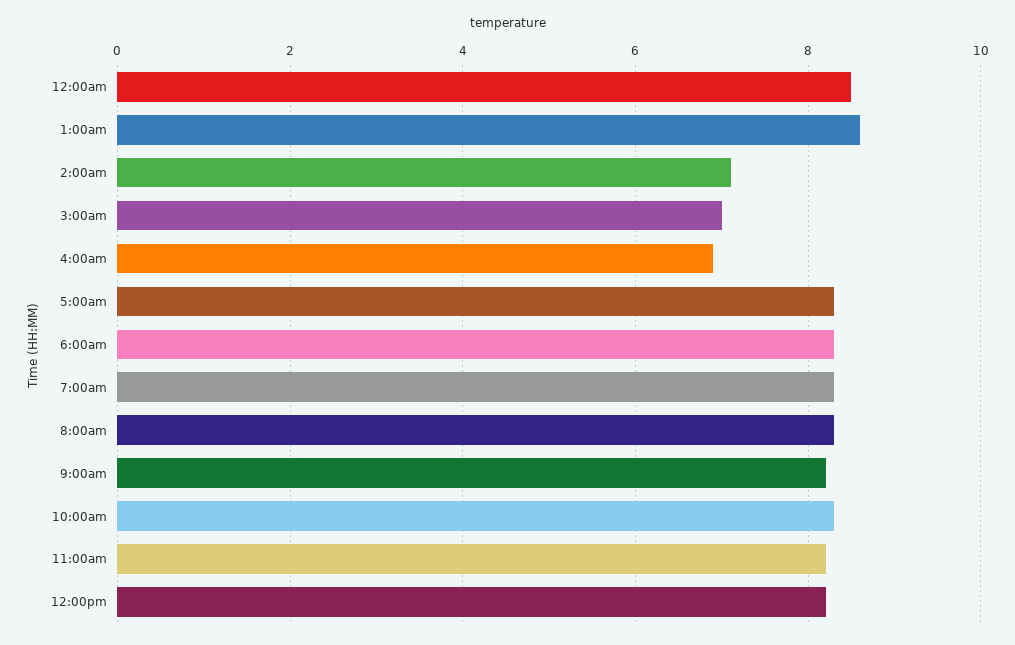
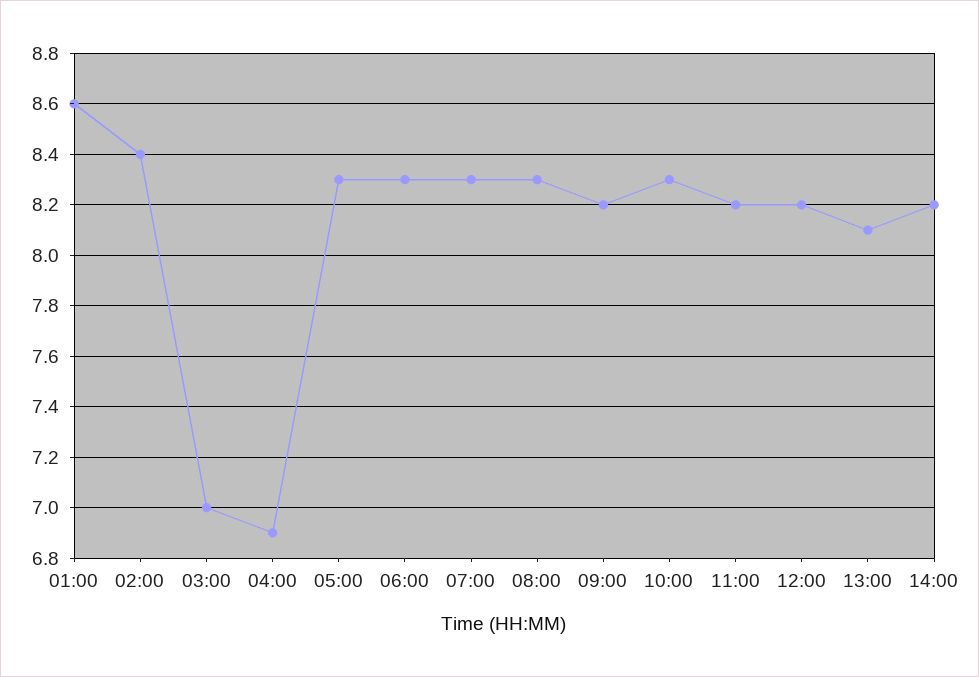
12:00am: 8.5 -> none
2:00am: 7 -> 8.4
13:00: none -> 8.1
14:00: none -> 8.2

